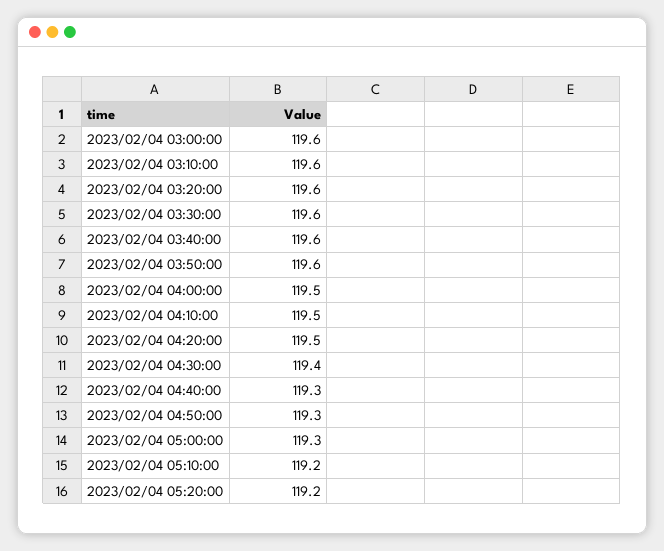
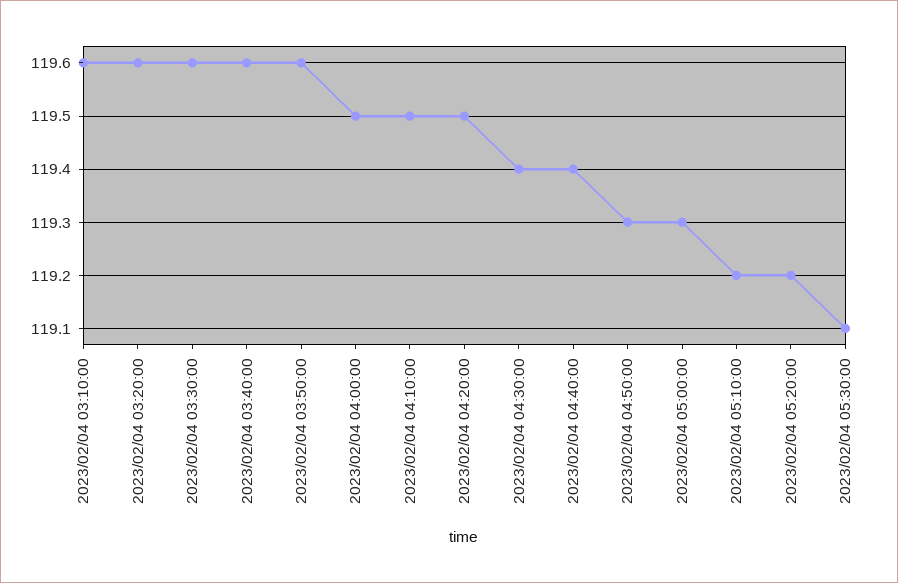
2023/02/04 03:00:00: 119.6 -> none
2023/02/04 04:40:00: 119.3 -> 119.4
2023/02/04 05:30:00: none -> 119.1

